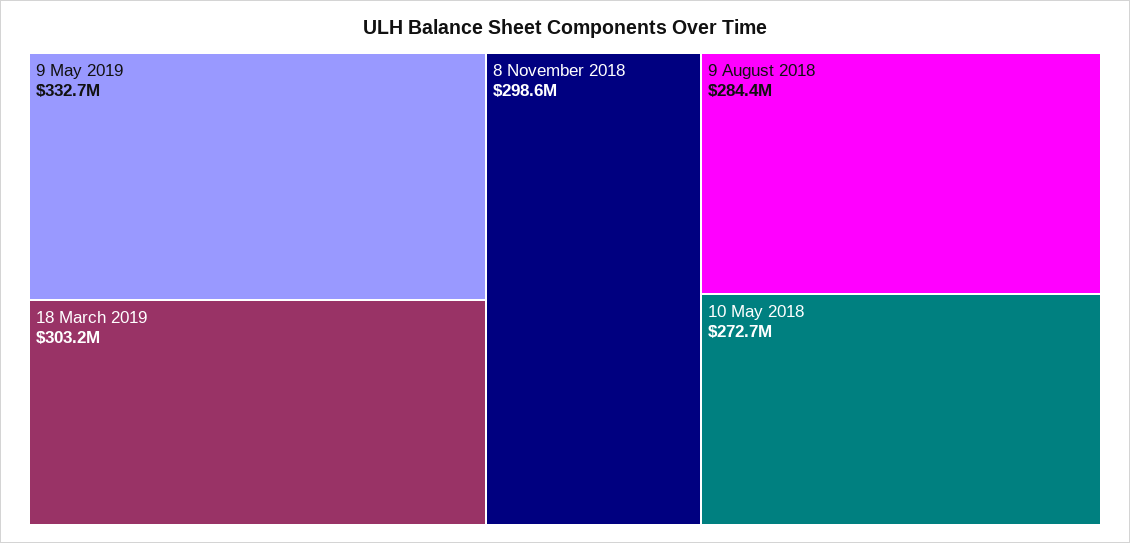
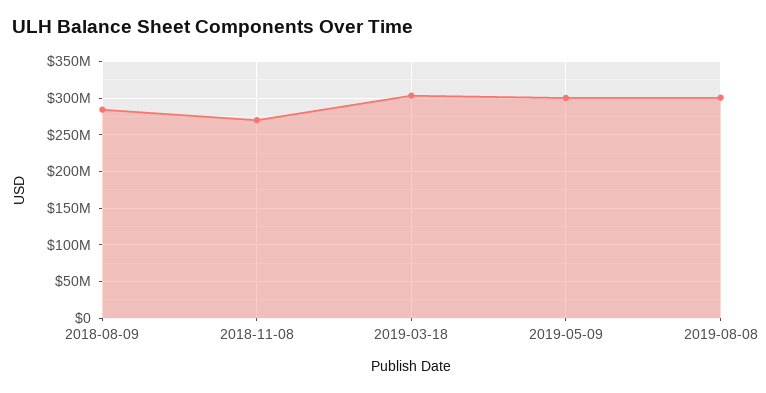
9 May 2019: 332700000 -> 300000000
8 November 2018: 298600000 -> 270000000
10 May 2018: 272700000 -> none
2019-08-08: none -> 300000000

